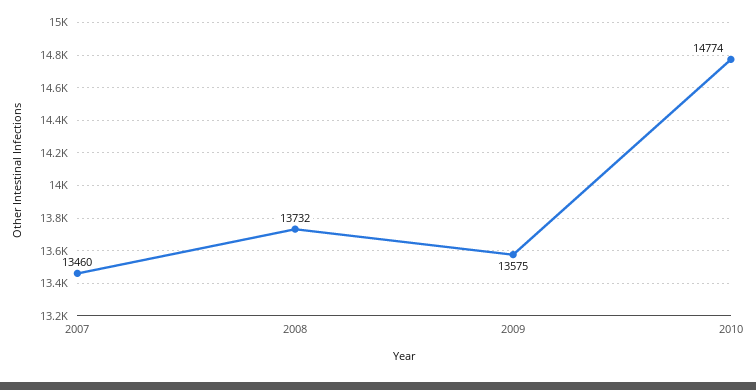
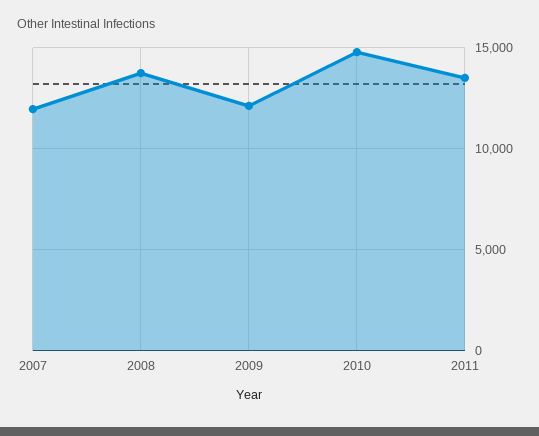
2007: 13460 -> 12000
2009: 13575 -> 12000
2011: none -> 13500

